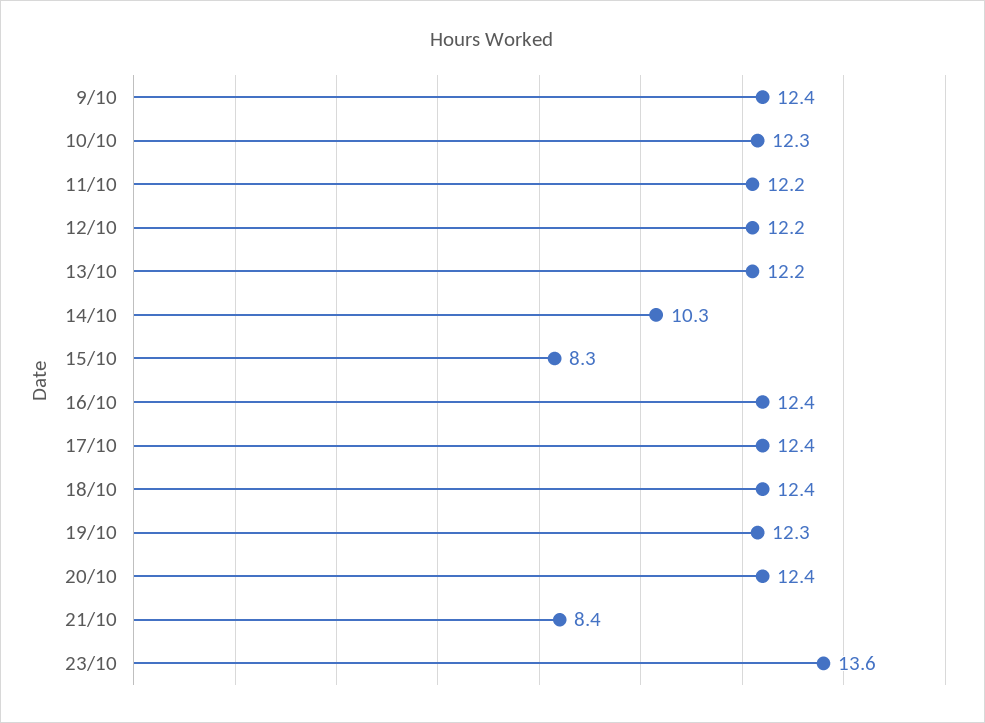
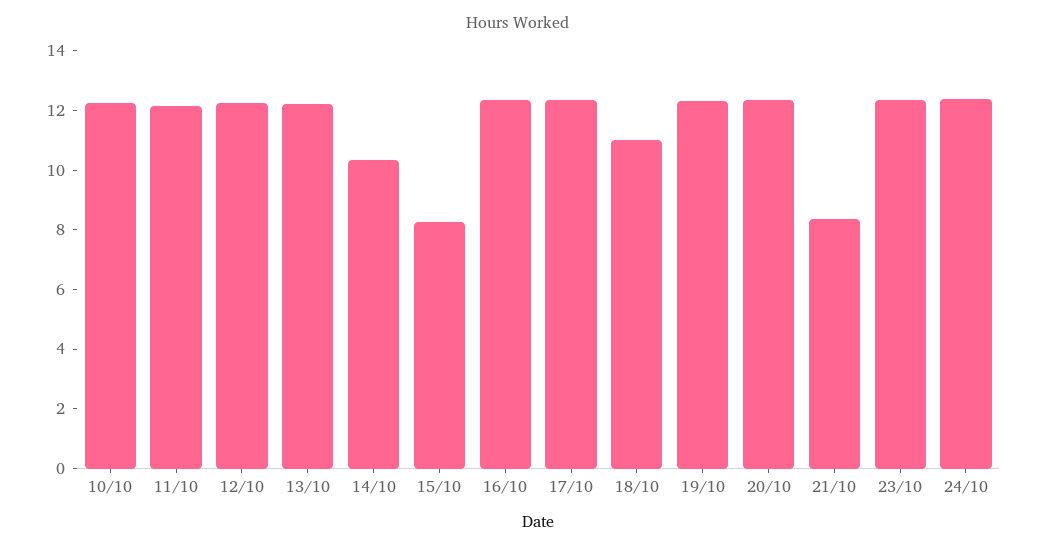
9/10: 12.4 -> none
18/10: 12.4 -> 11
23/10: 13.6 -> 12.5
24/10: none -> 12.5

